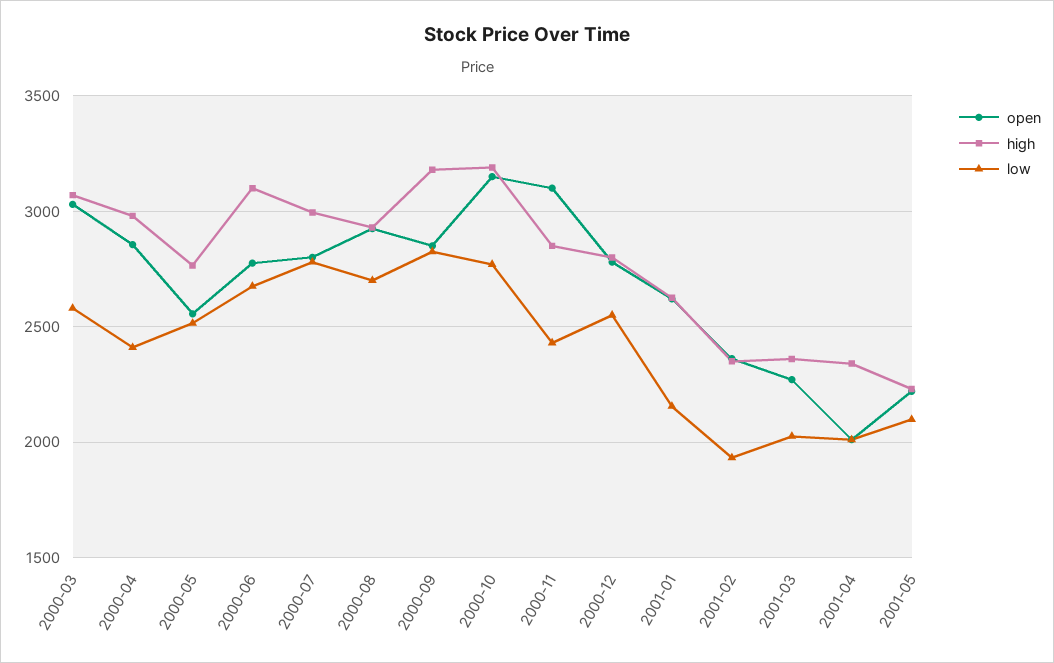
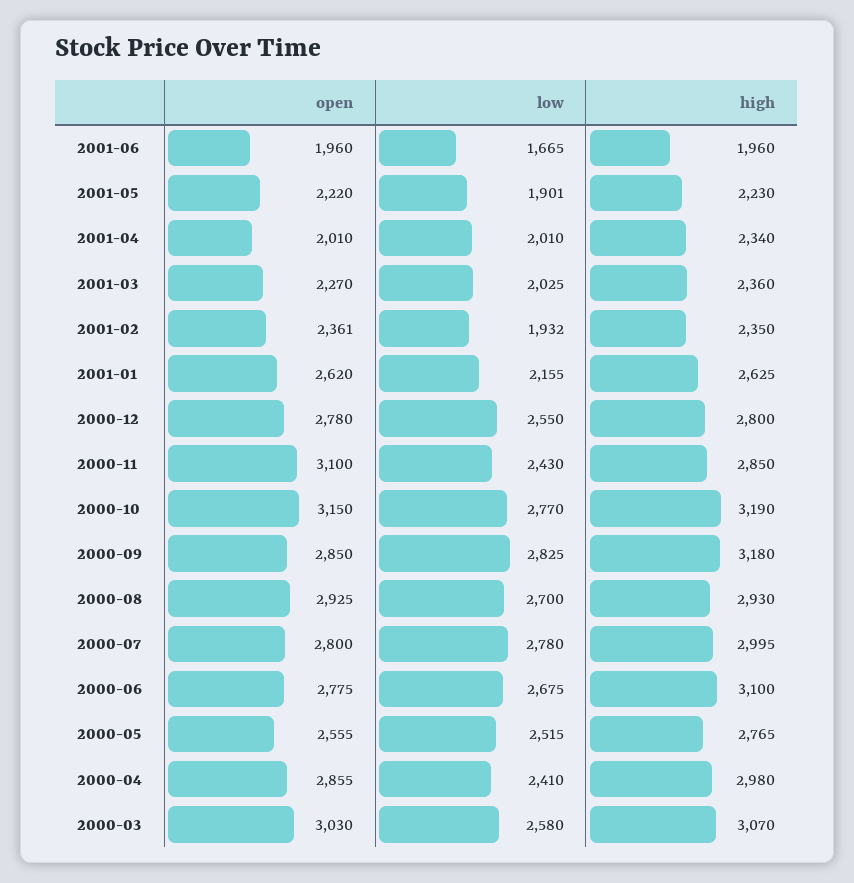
low, 2001-05: 2100 -> 1901
open, 2001-06: none -> 1960
low, 2001-06: none -> 1665
high, 2001-06: none -> 1960

